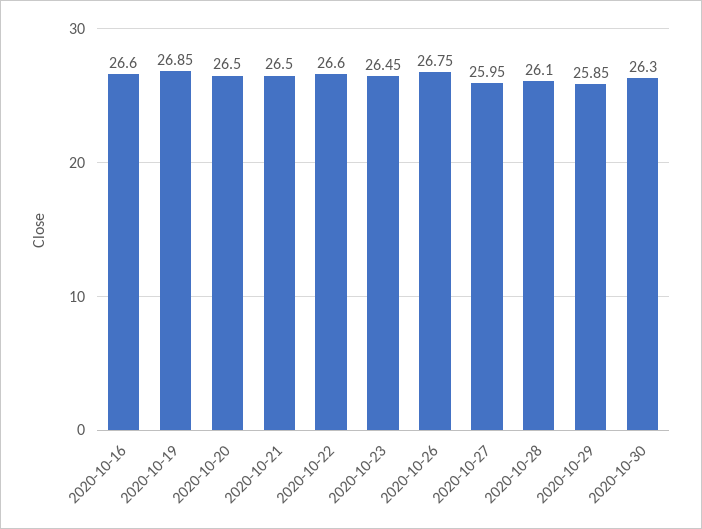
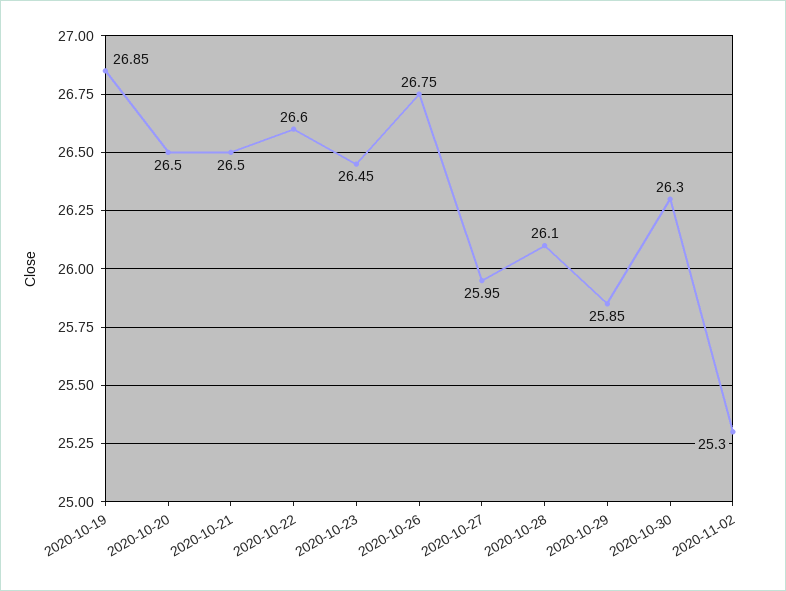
2020-10-16: 26.6 -> none
2020-11-02: none -> 25.3

